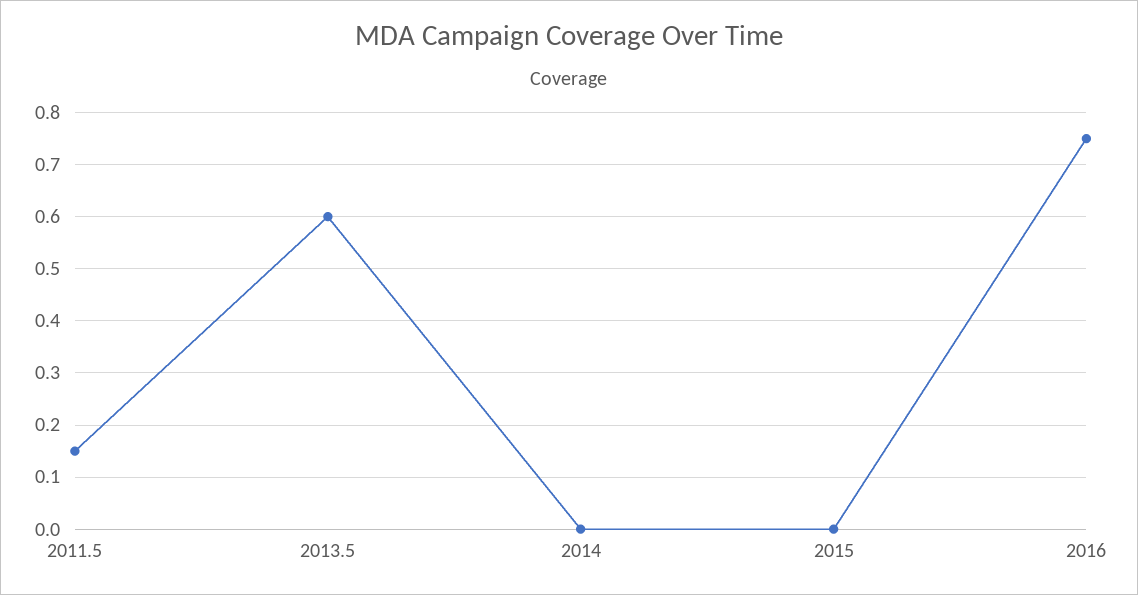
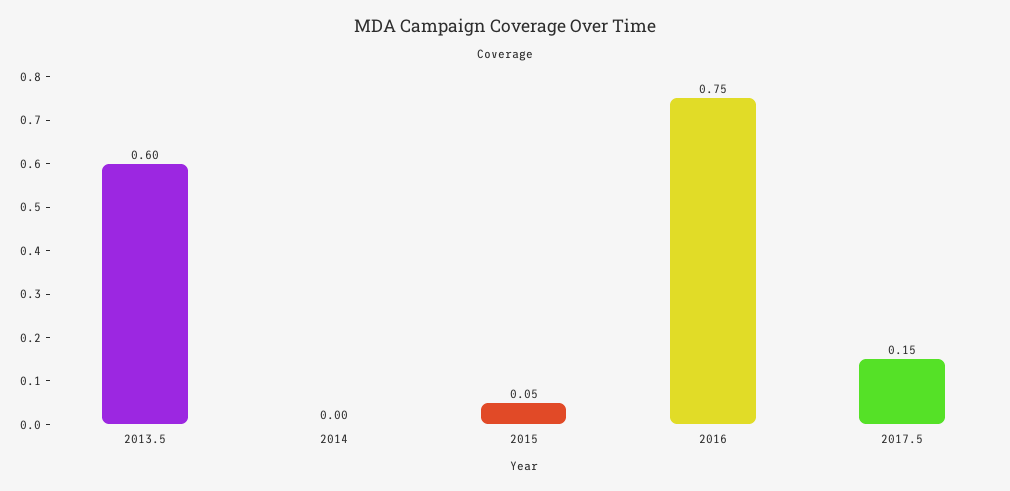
2011.5: 0.15 -> none
2015: 0 -> 0.05
2017.5: none -> 0.15

